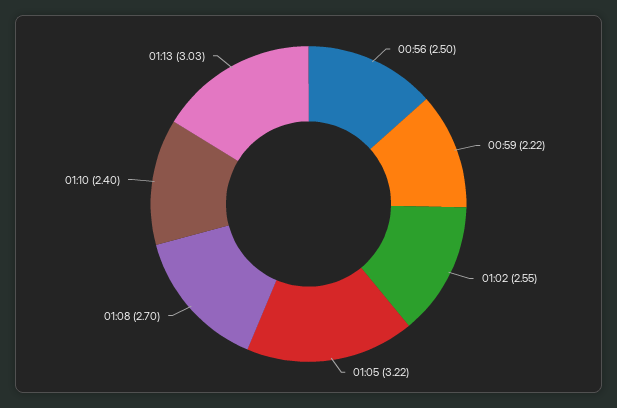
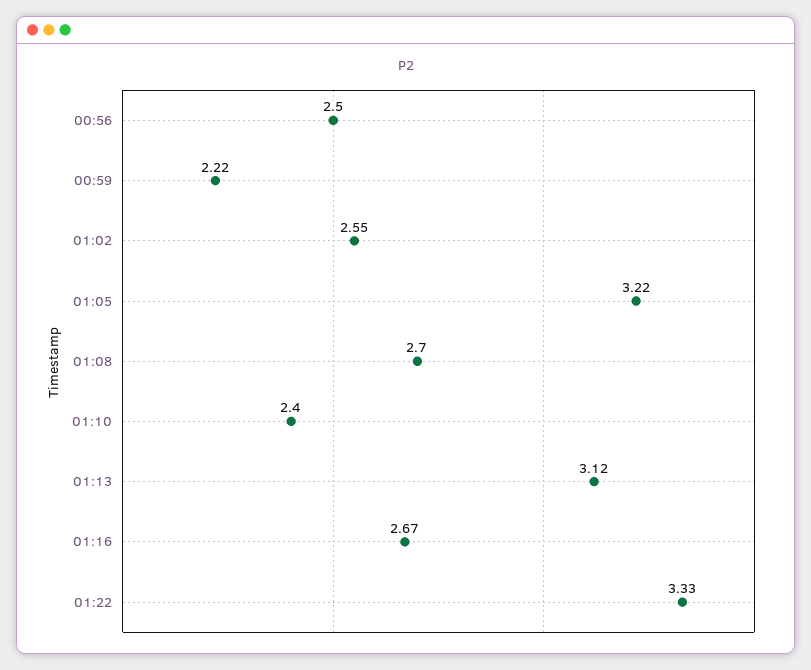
01:13: 3.03 -> 3.12
01:16: none -> 2.67
01:22: none -> 3.33

